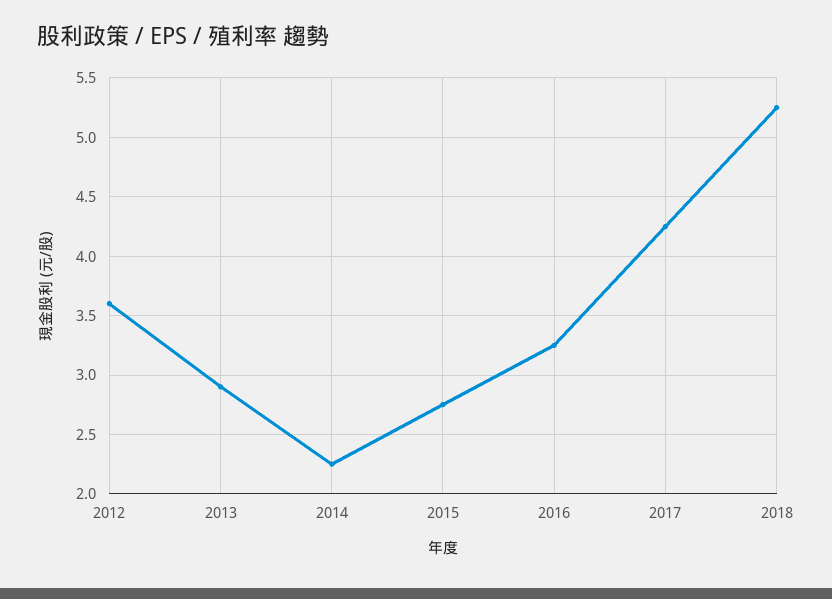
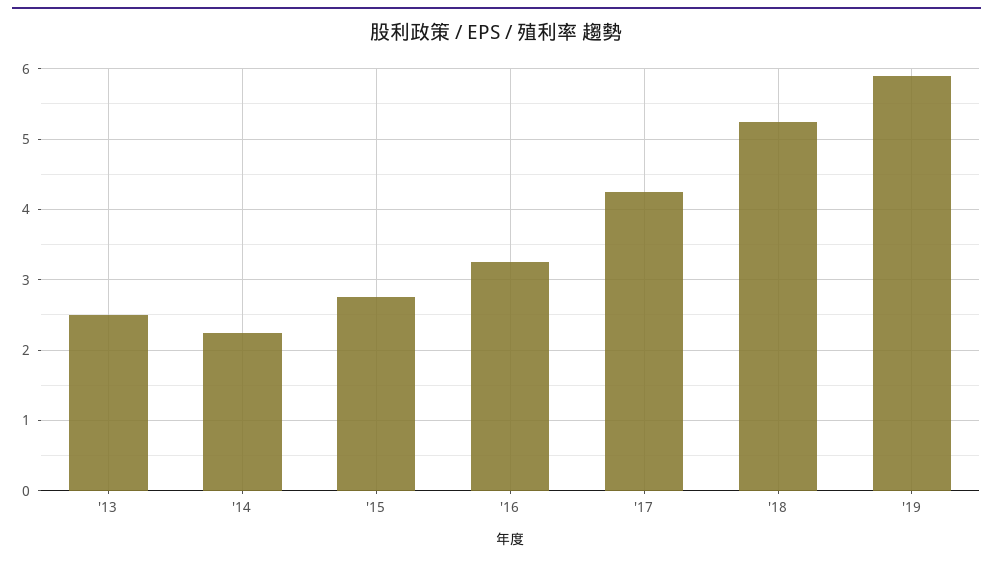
2012: 3.6 -> none
2013: 2.9 -> 2.5
'19: none -> 5.9

